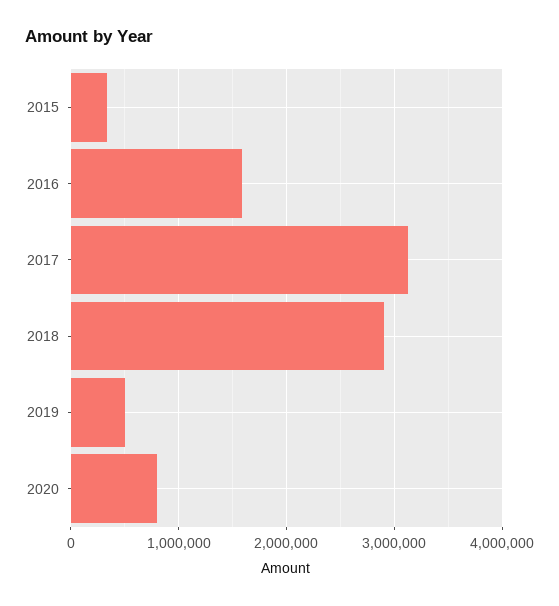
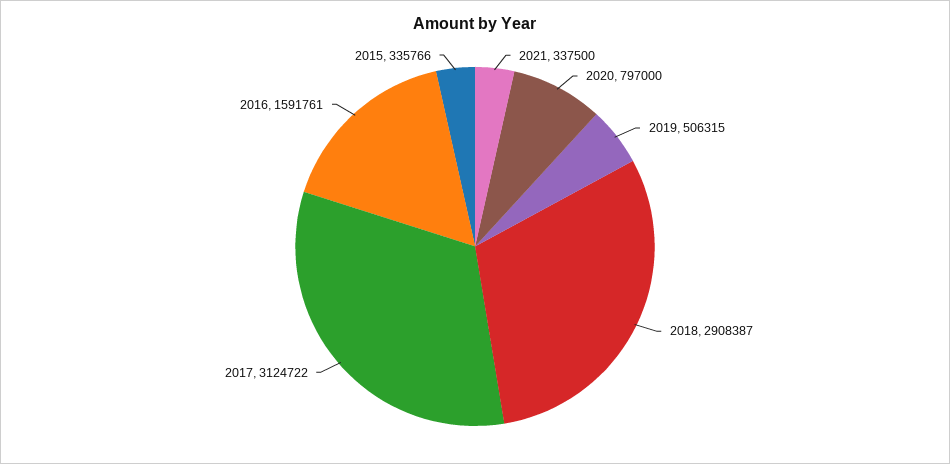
2021: none -> 337500

